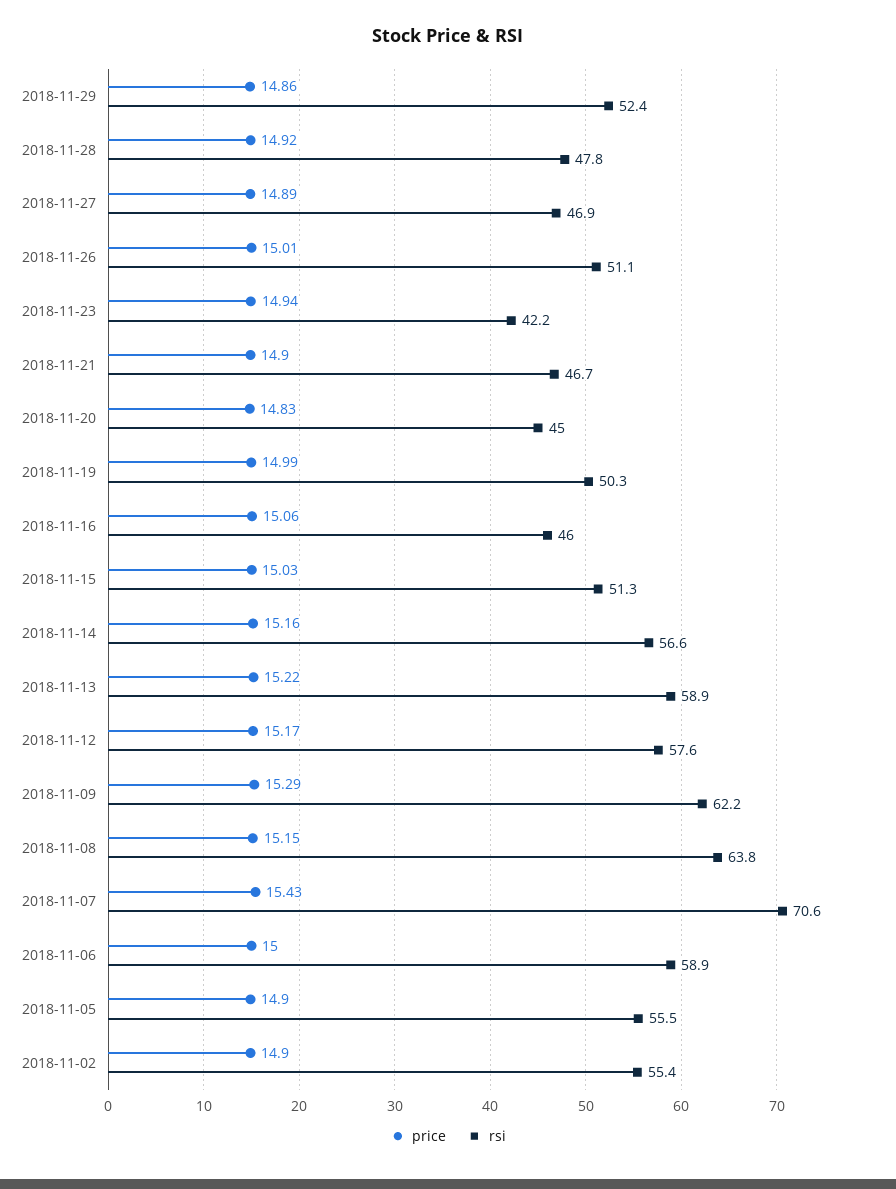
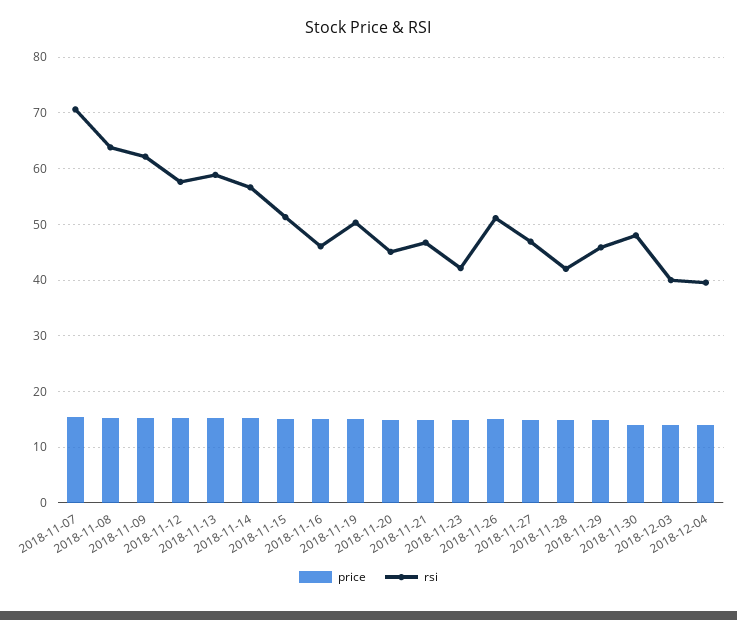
rsi, 2018-11-29: 52.4 -> 46
rsi, 2018-11-28: 47.8 -> 42
price, 2018-11-06: 15 -> none
rsi, 2018-11-06: 58.9 -> none
price, 2018-11-05: 14.9 -> none
rsi, 2018-11-05: 55.5 -> none
price, 2018-11-02: 14.9 -> none
rsi, 2018-11-02: 55.4 -> none
price, 2018-11-30: none -> 14
rsi, 2018-11-30: none -> 48
price, 2018-12-03: none -> 14
rsi, 2018-12-03: none -> 40
price, 2018-12-04: none -> 14
rsi, 2018-12-04: none -> 40

